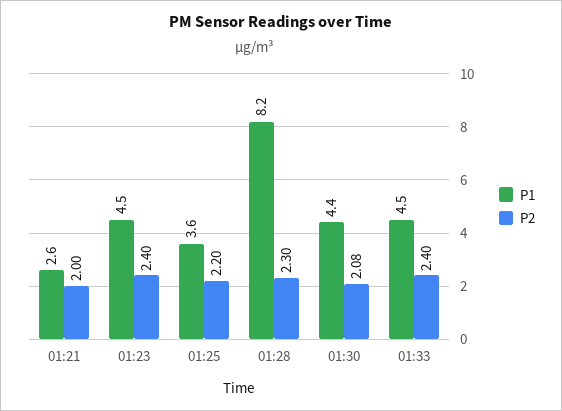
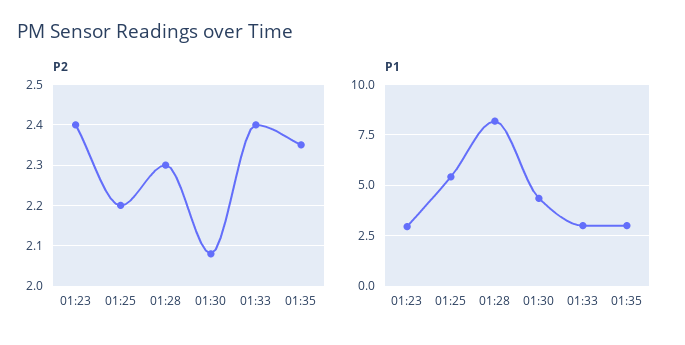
P1, 01:21: 2.6 -> none
P2, 01:21: 2 -> none
P1, 01:23: 4.5 -> 3
P1, 01:25: 3.6 -> 5.5
P1, 01:33: 4.5 -> 3
P2, 01:35: none -> 2.35
P1, 01:35: none -> 3

